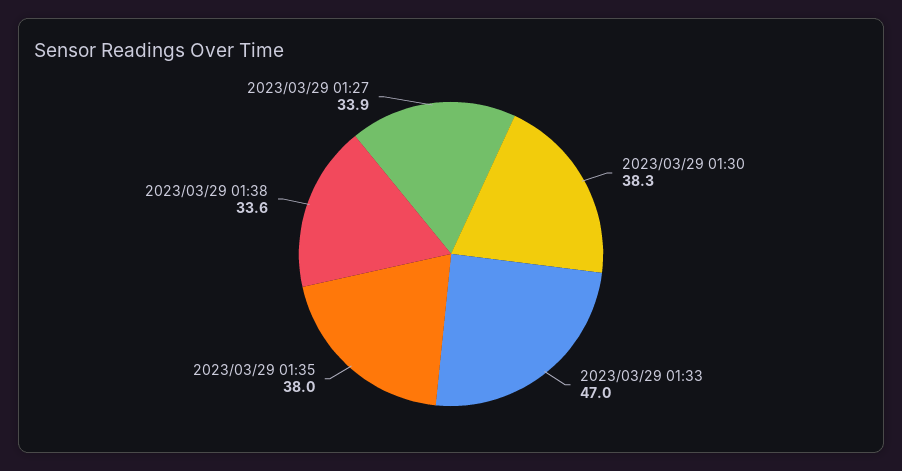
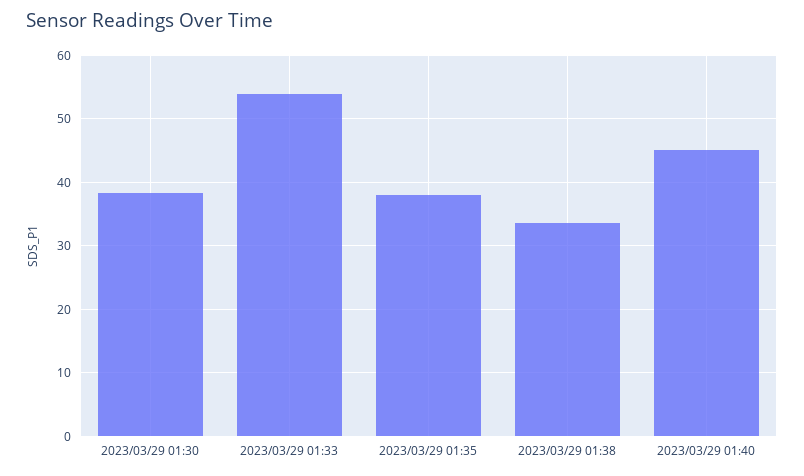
2023/03/29 01:33: 47 -> 54
2023/03/29 01:27: 33.9 -> none
2023/03/29 01:40: none -> 45

